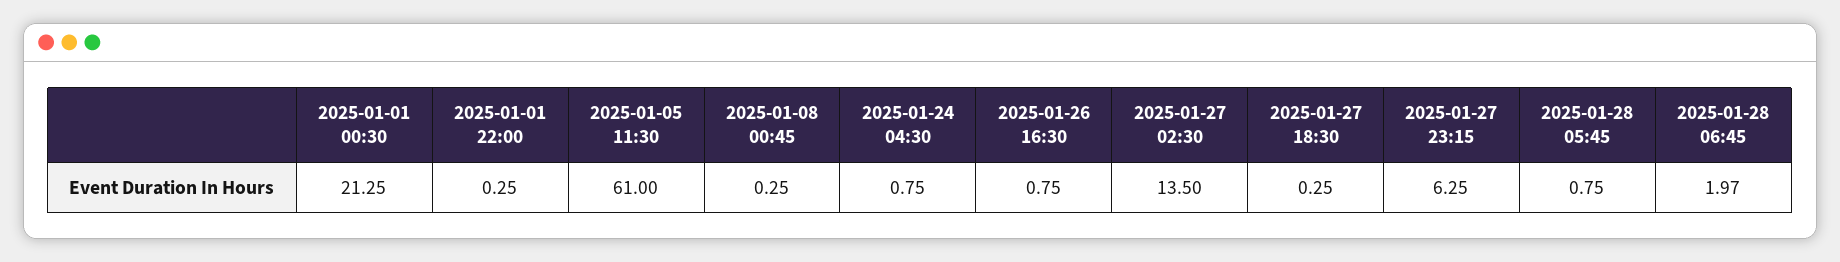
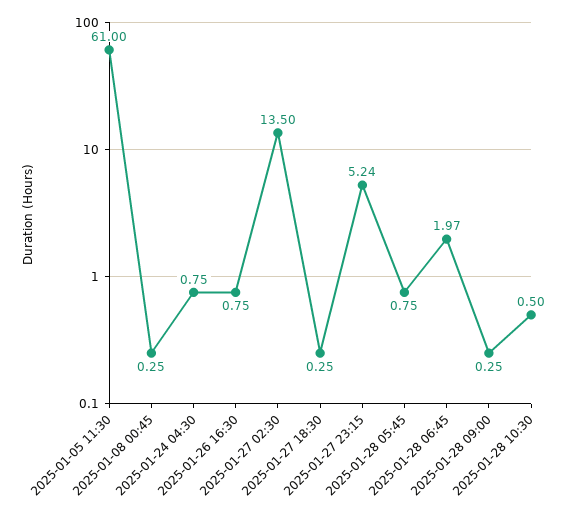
2025-01-01 00:30: 21.25 -> none
2025-01-01 22:00: 0.25 -> none
2025-01-27 23:15: 6.25 -> 5.24
2025-01-28 09:00: none -> 0.25
2025-01-28 10:30: none -> 0.5

